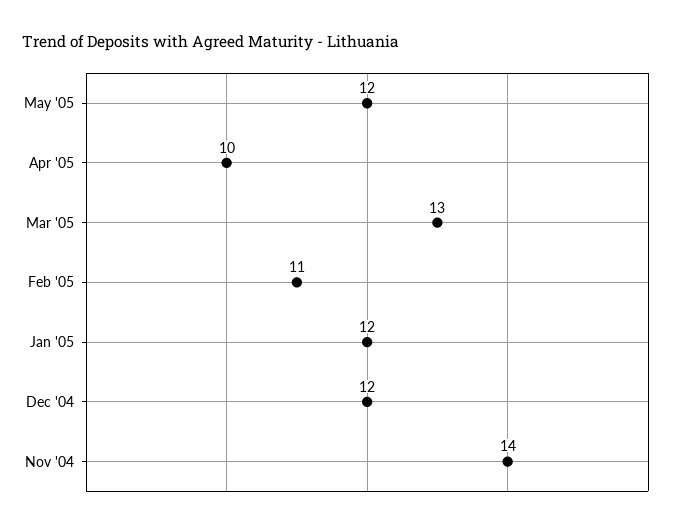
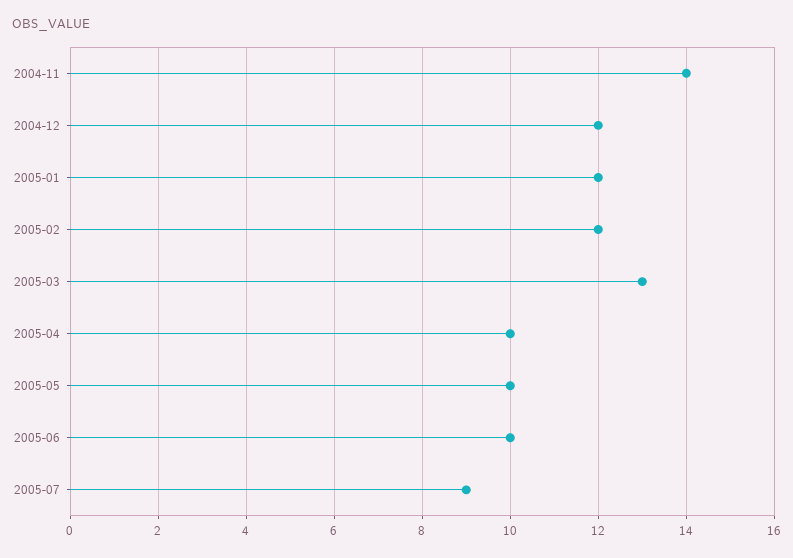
May '05: 12 -> 10
Feb '05: 11 -> 12
2005-06: none -> 10
2005-07: none -> 9

